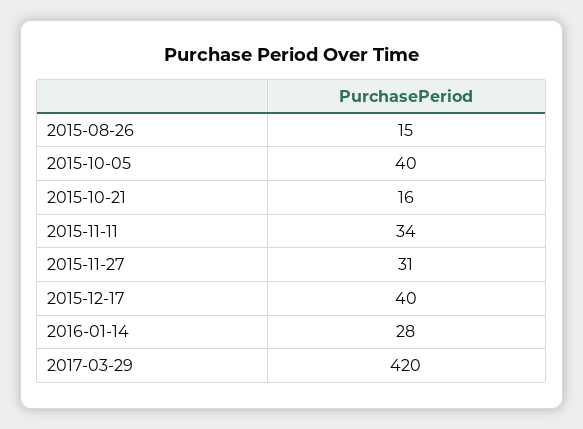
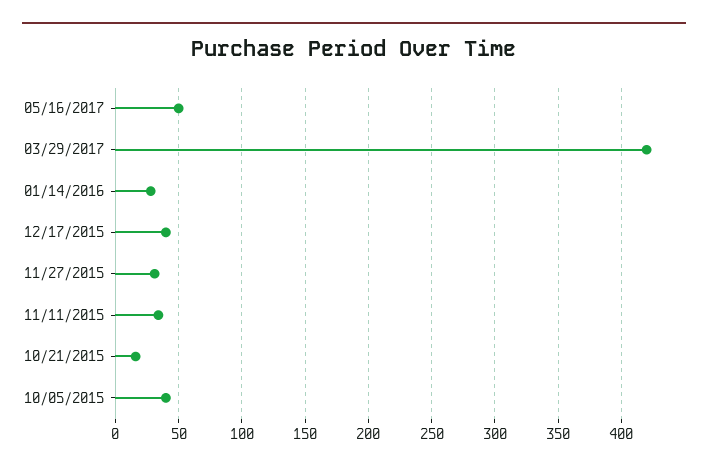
2015-08-26: 15 -> none
05/16/2017: none -> 50

